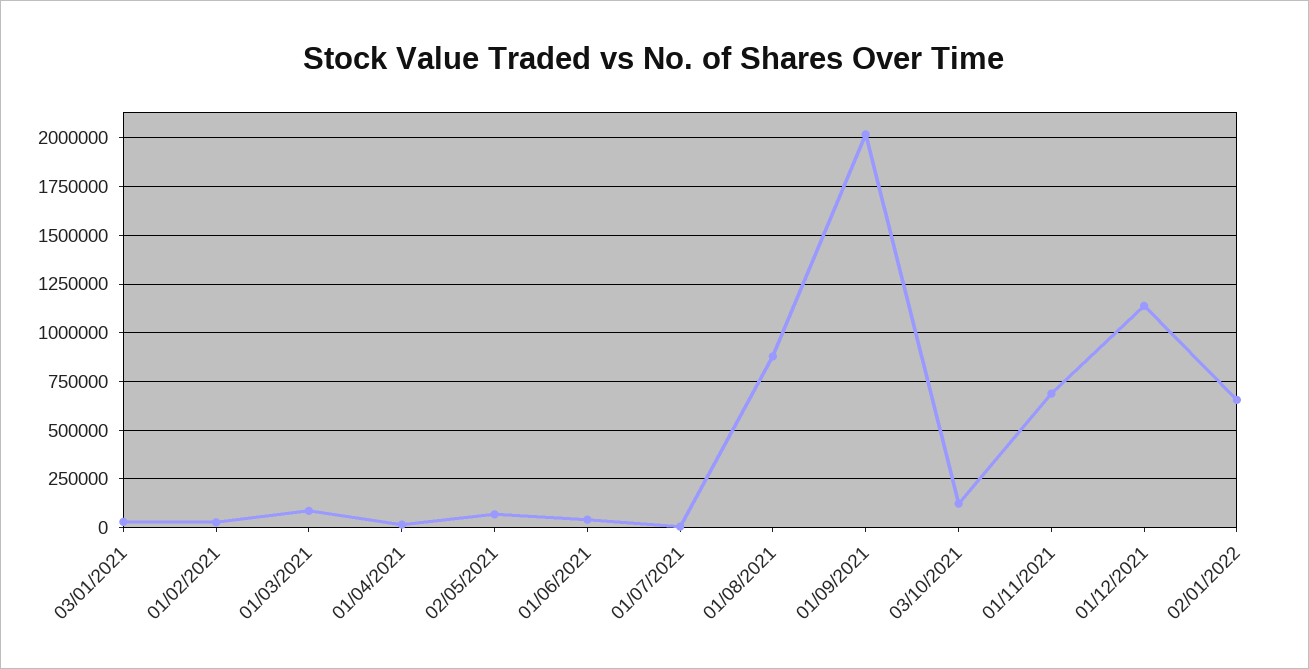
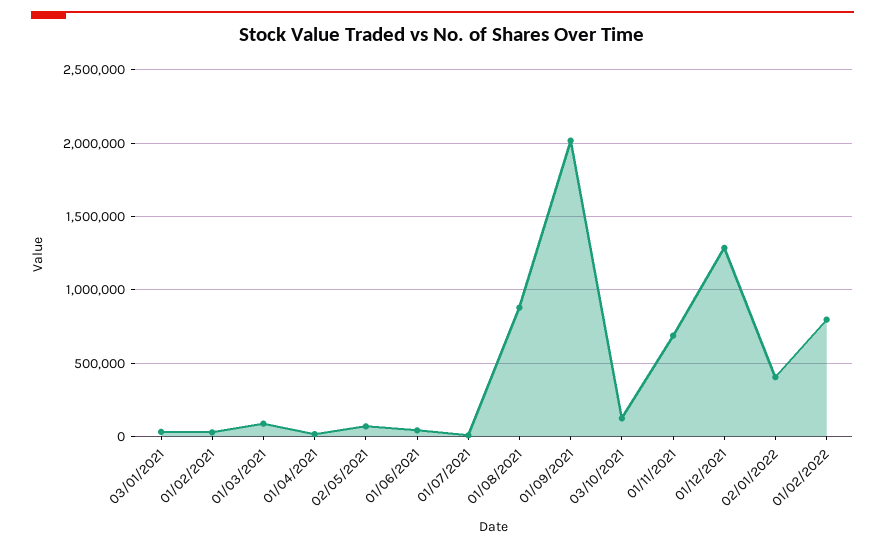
01/12/2021: 1150000 -> 1300000
02/01/2022: 650000 -> 400000
01/02/2022: none -> 800000

